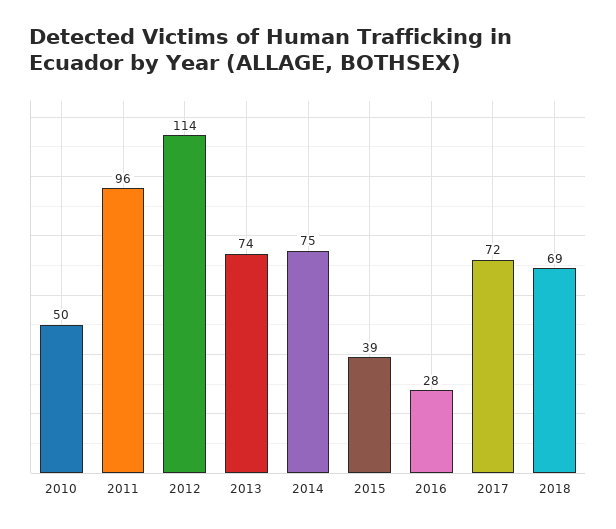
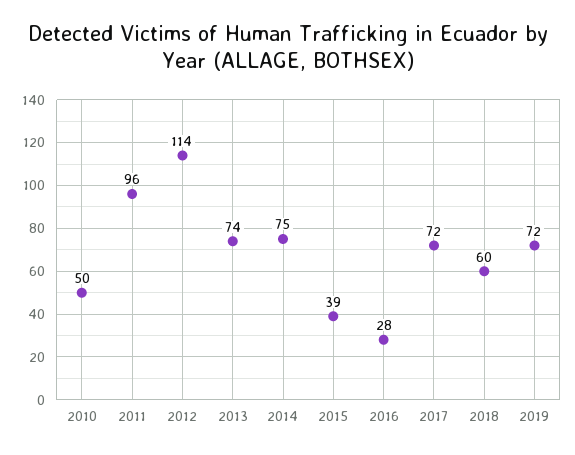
2018: 69 -> 60
2019: none -> 72

